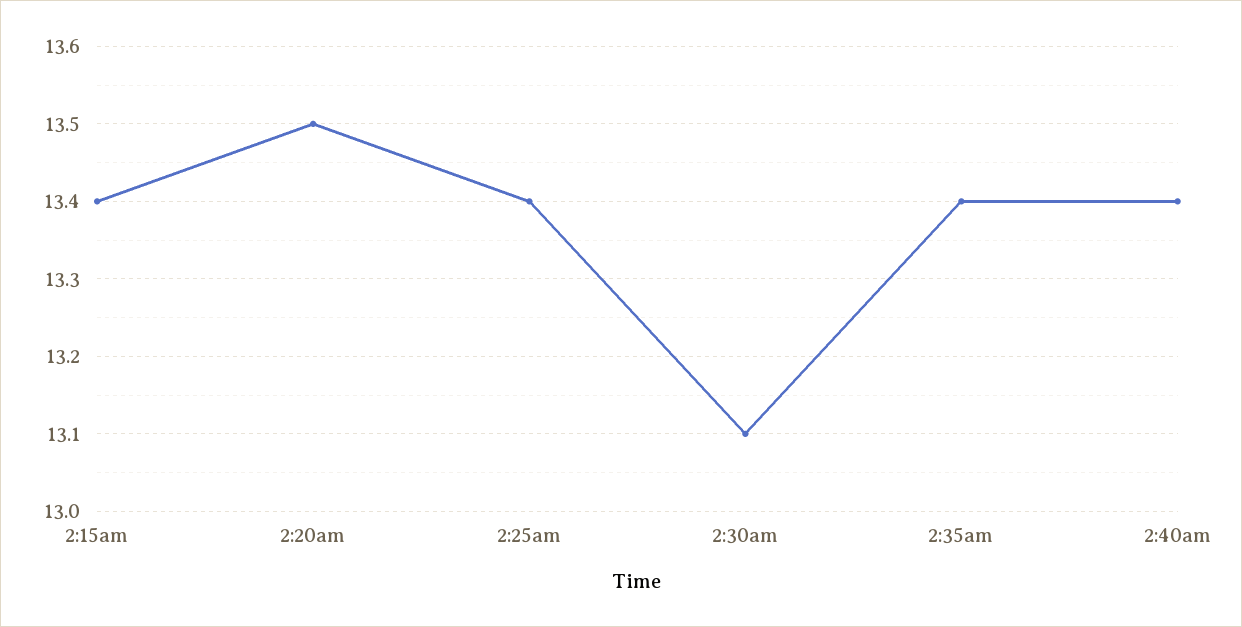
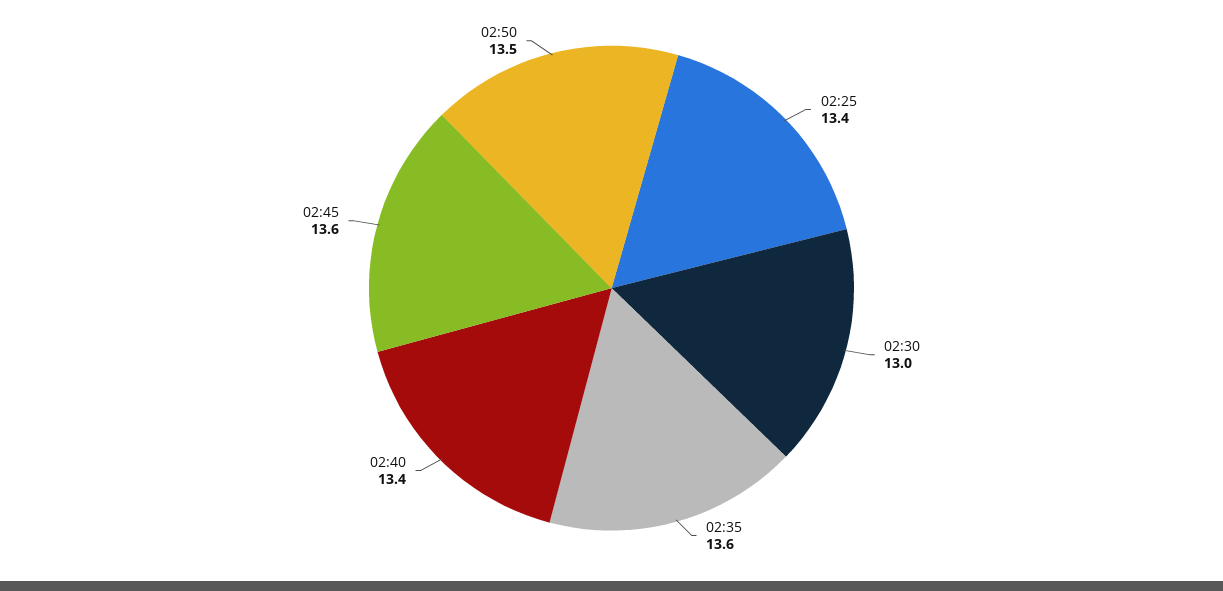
2:15am: 13.4 -> none
2:20am: 13.5 -> none
2:30am: 13.1 -> 13
2:35am: 13.4 -> 13.6
02:45: none -> 13.6
02:50: none -> 13.5

